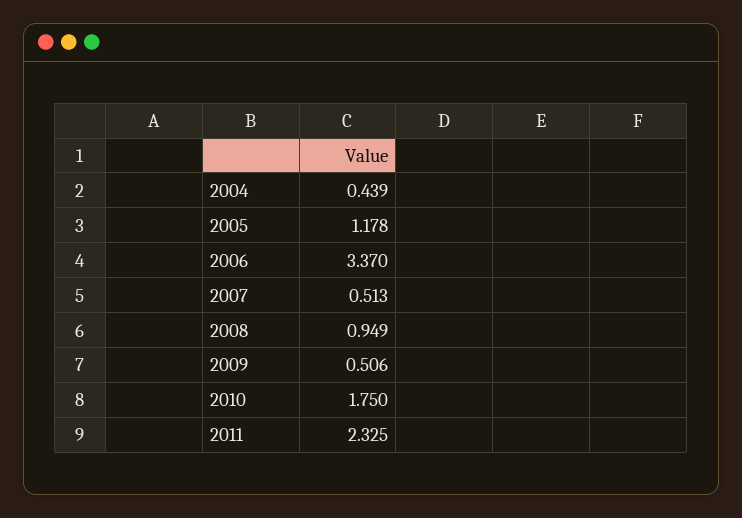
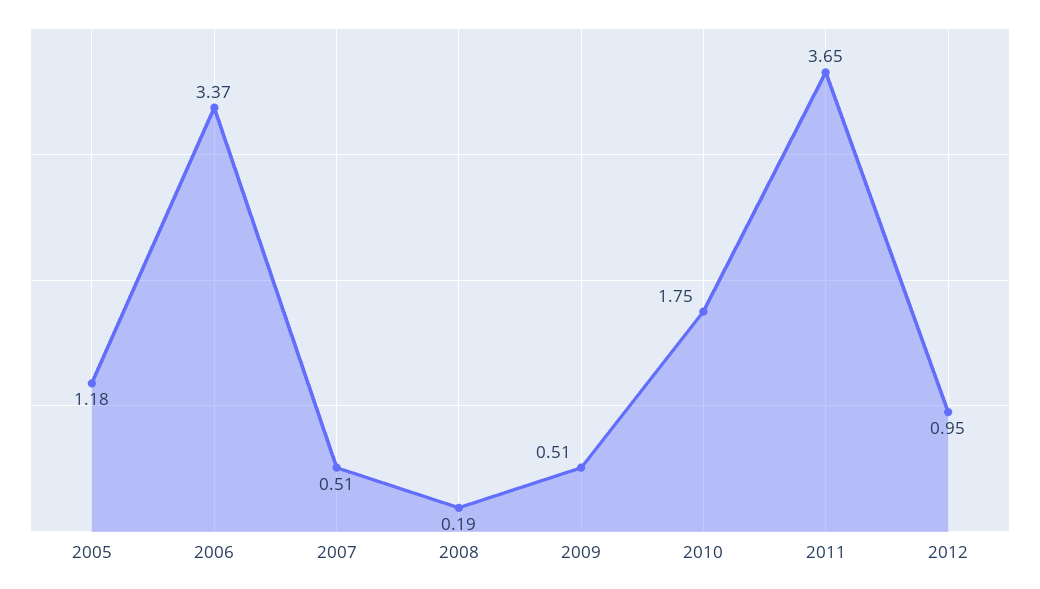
2004: 0.439 -> none
2008: 0.949 -> 0.19
2011: 2.325 -> 3.65
2012: none -> 0.95

